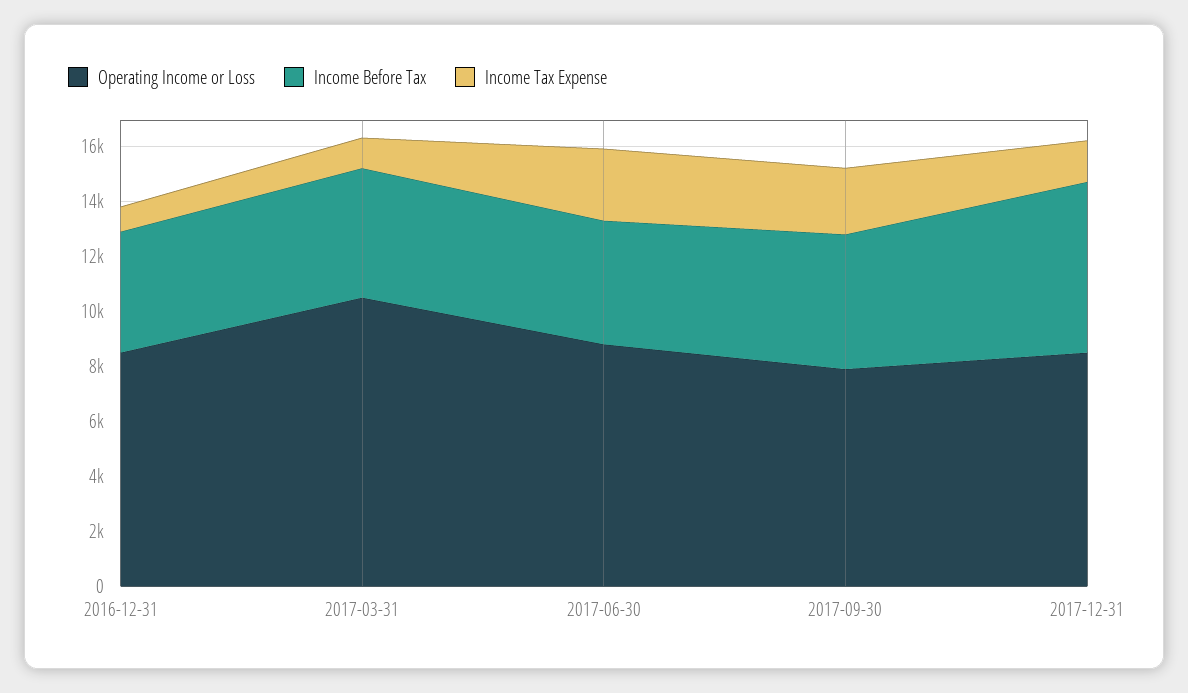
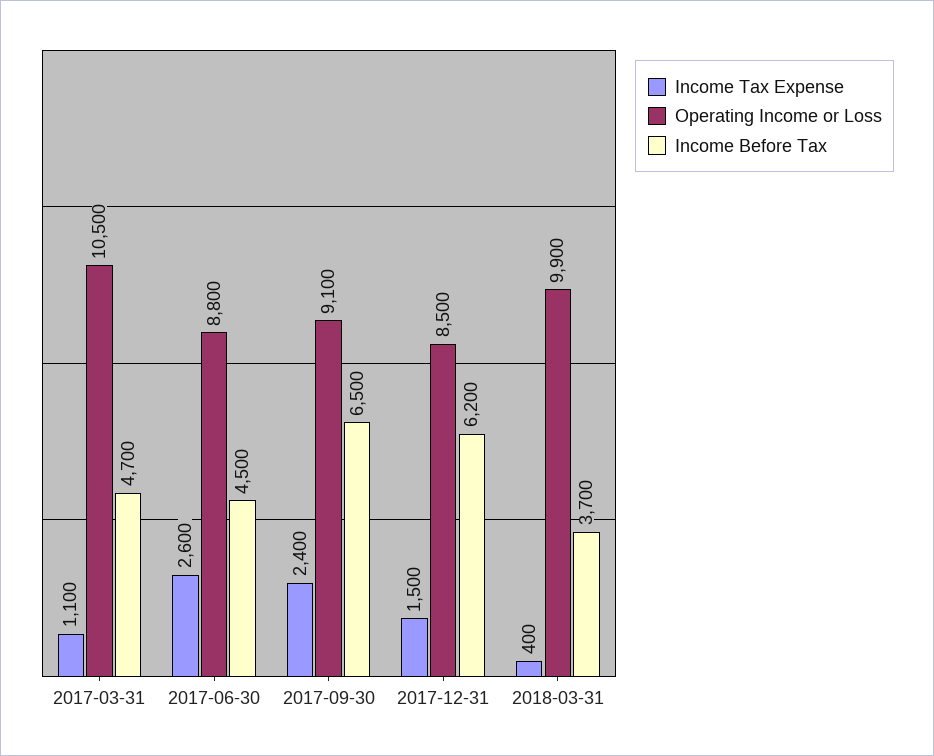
Operating Income or Loss, 2016-12-31: 8500 -> none
Income Before Tax, 2016-12-31: 4500 -> none
Income Tax Expense, 2016-12-31: 1000 -> none
Operating Income or Loss, 2017-09-30: 8000 -> 9100
Income Before Tax, 2017-09-30: 5000 -> 6500
Income Tax Expense, 2018-03-31: none -> 400
Operating Income or Loss, 2018-03-31: none -> 9900
Income Before Tax, 2018-03-31: none -> 3700

